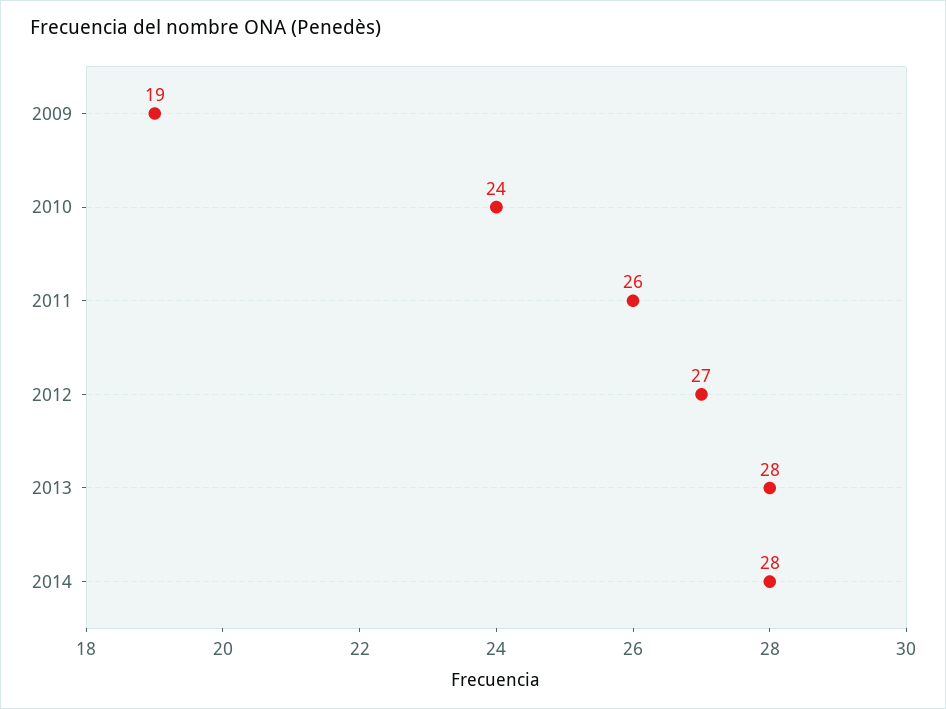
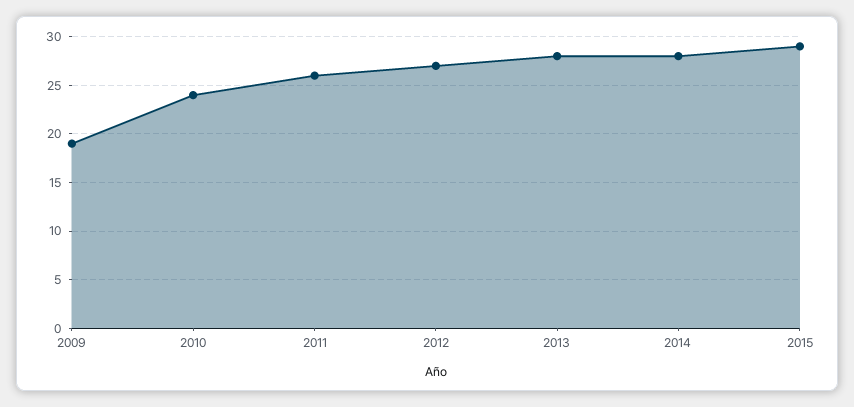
2015: none -> 29

